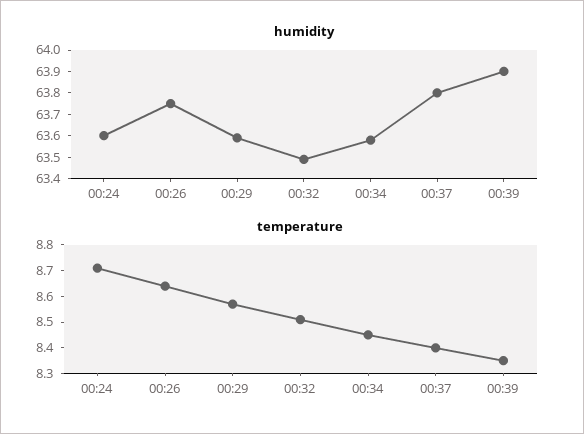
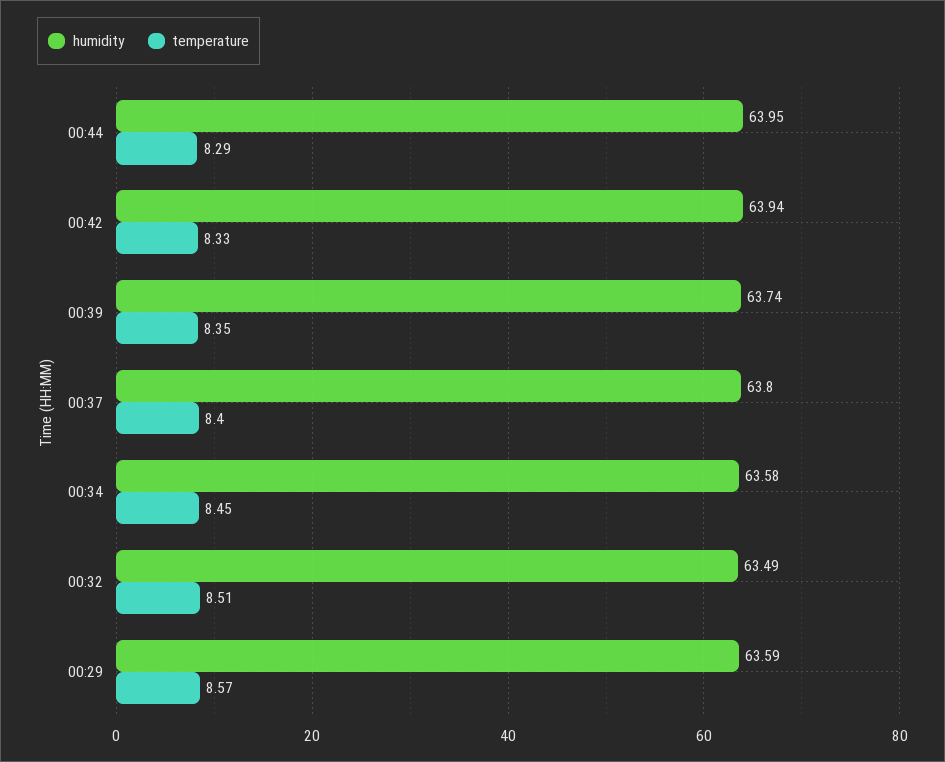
humidity, 00:24: 63.6 -> none
humidity, 00:26: 63.75 -> none
humidity, 00:39: 63.9 -> 63.74
temperature, 00:24: 8.7 -> none
temperature, 00:26: 8.65 -> none
humidity, 00:44: none -> 63.95
temperature, 00:44: none -> 8.29
humidity, 00:42: none -> 63.94
temperature, 00:42: none -> 8.33

